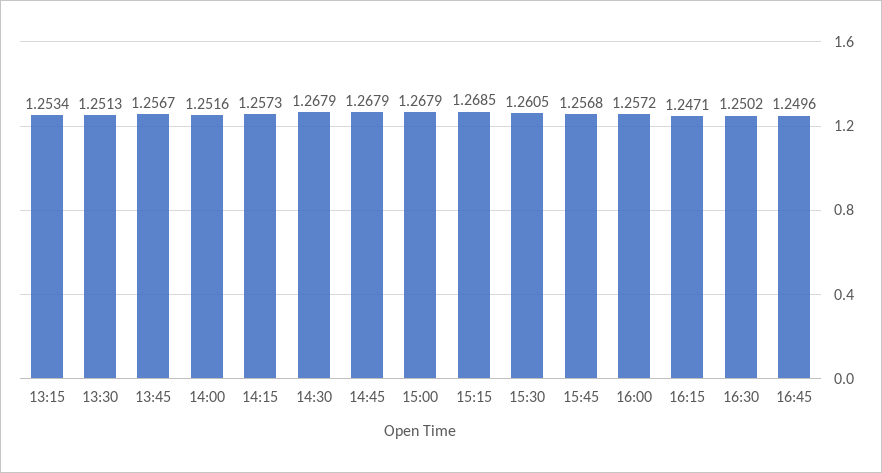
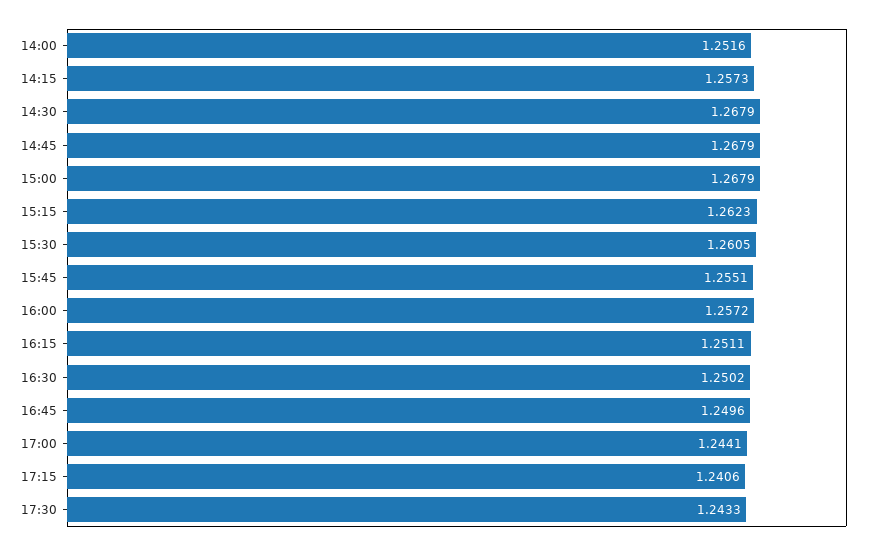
13:15: 1.2534 -> none
13:30: 1.2513 -> none
13:45: 1.2567 -> none
15:15: 1.2685 -> 1.2623
15:45: 1.2568 -> 1.2551
16:15: 1.2471 -> 1.2511
17:00: none -> 1.2441
17:15: none -> 1.2406
17:30: none -> 1.2433

